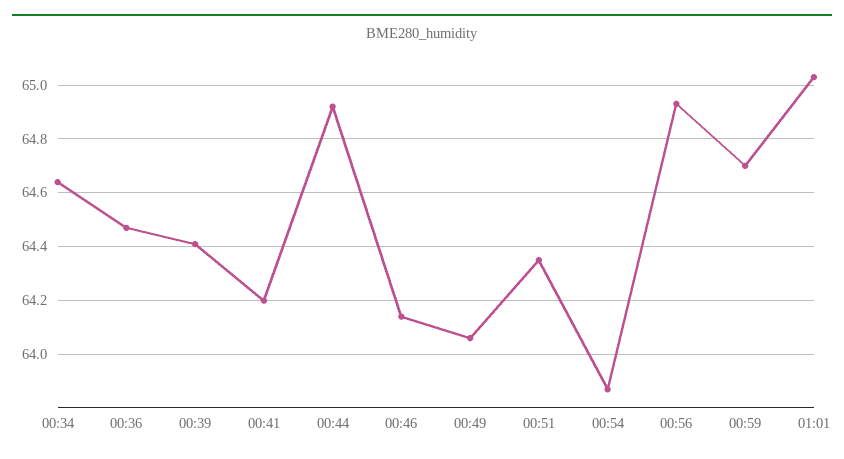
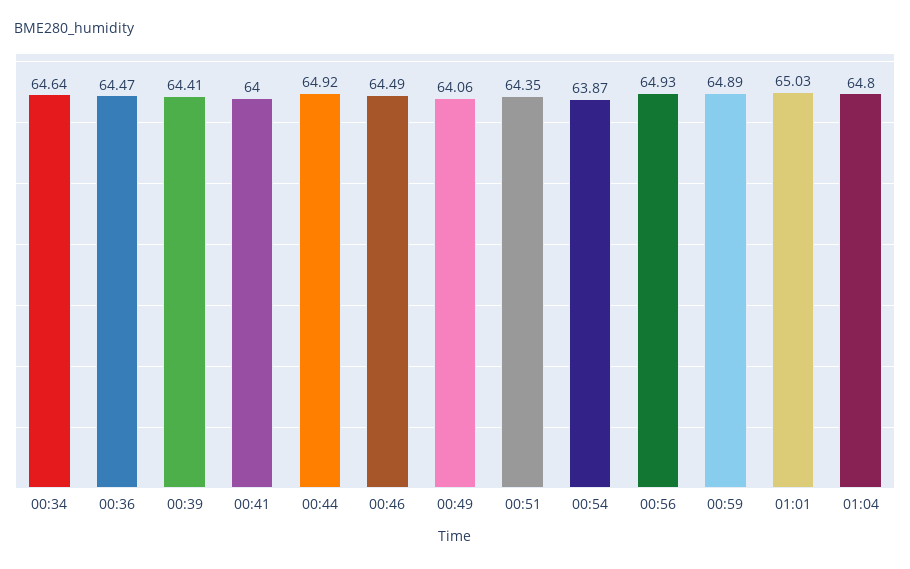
00:41: 64.2 -> 64
00:46: 64.15 -> 64.49
00:59: 64.7 -> 64.89
01:04: none -> 64.8

